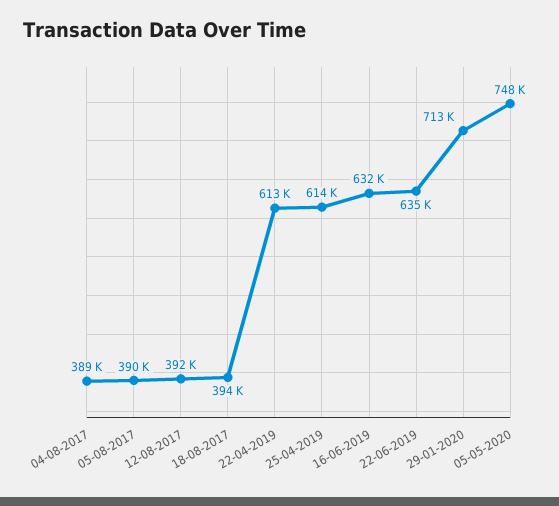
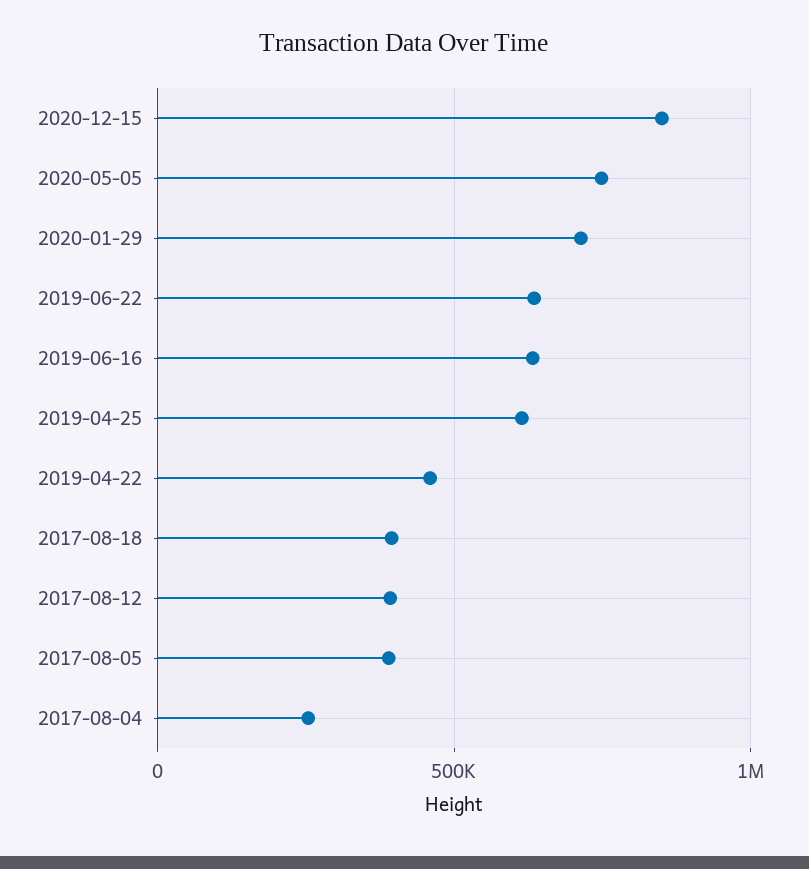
04-08-2017: 389000 -> 250000
22-04-2019: 613000 -> 450000
2020-12-15: none -> 850000

